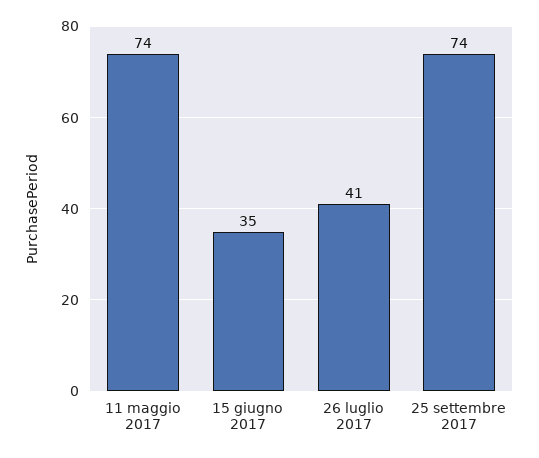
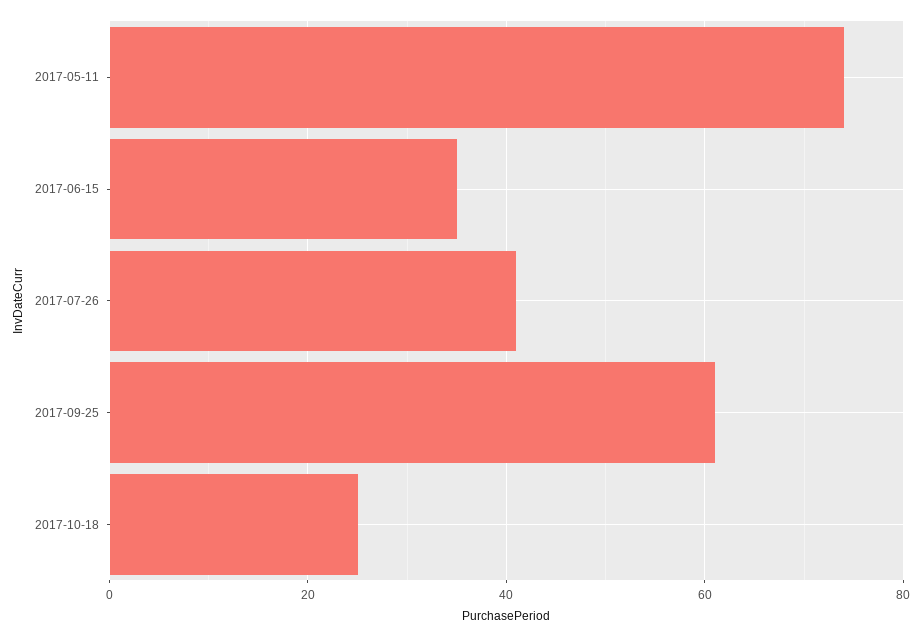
25 settembre 2017: 74 -> 60
2017-10-18: none -> 25

